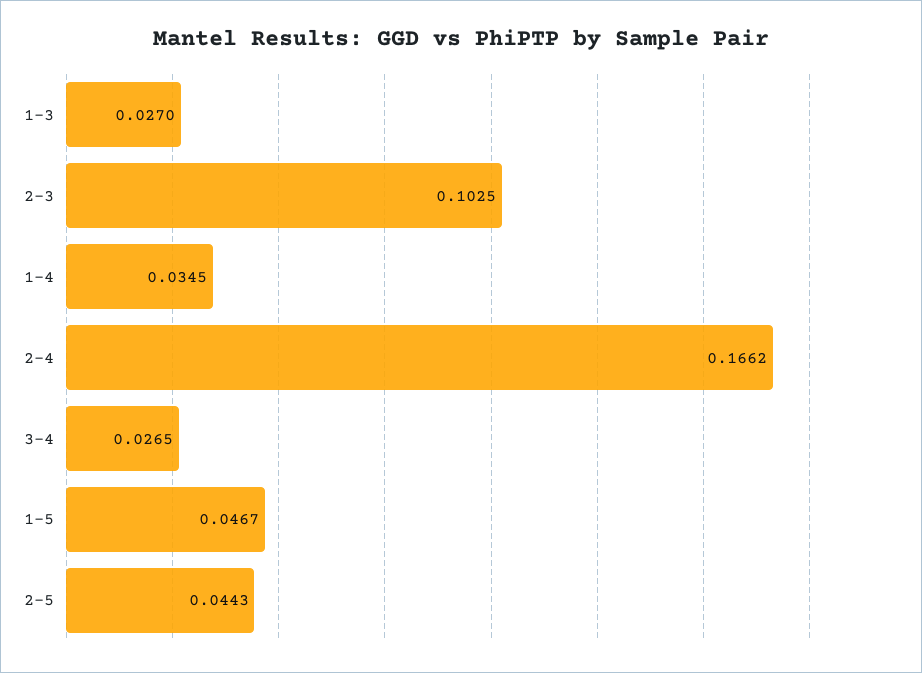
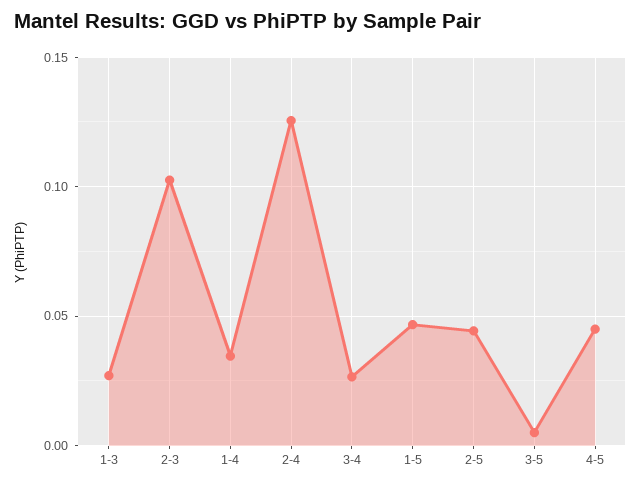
2-4: 0.1662 -> 0.125
3-5: none -> 0.005
4-5: none -> 0.045

